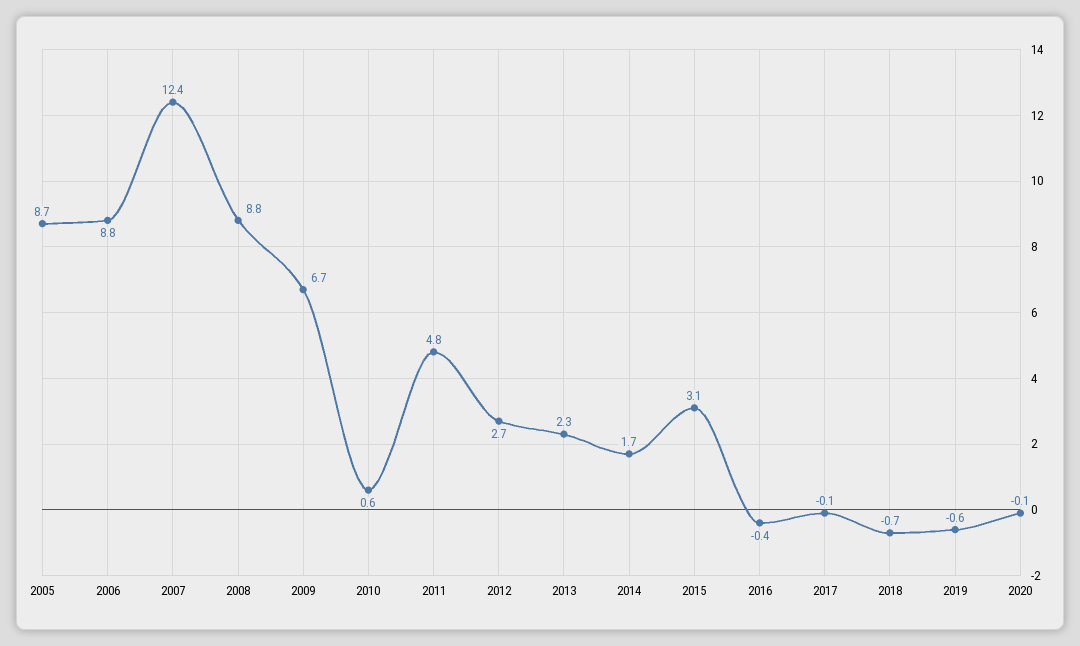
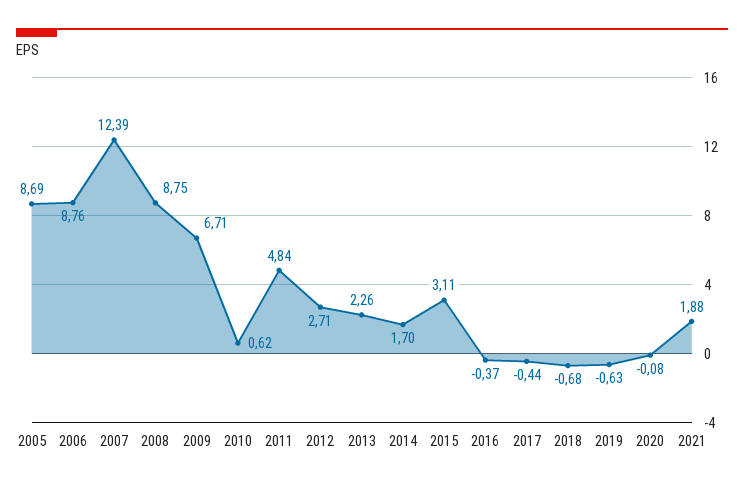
2017: -0.1 -> -0.44
2021: none -> 1.88

